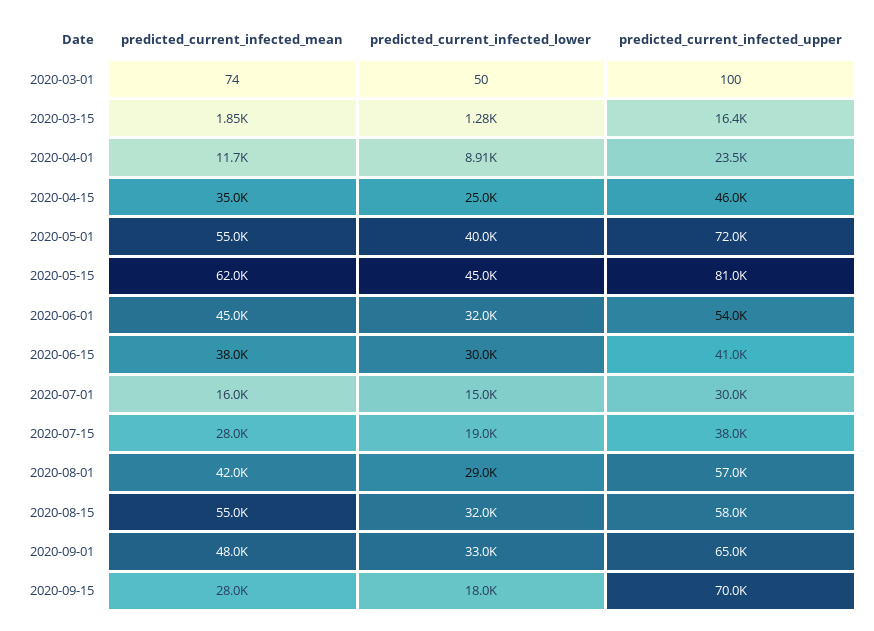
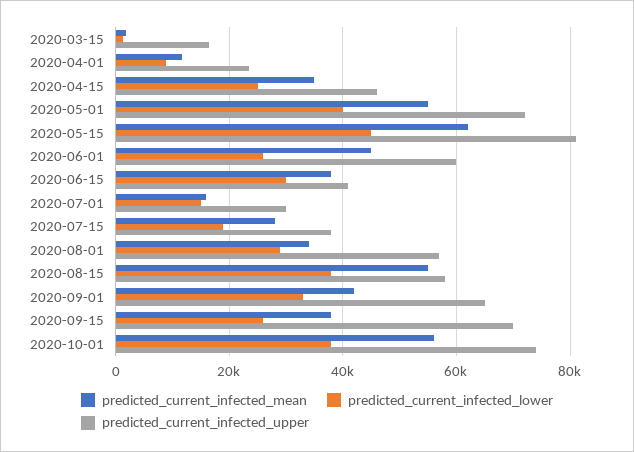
predicted_current_infected_mean, 2020-03-01: 74 -> none
predicted_current_infected_lower, 2020-03-01: 50 -> none
predicted_current_infected_upper, 2020-03-01: 100 -> none
predicted_current_infected_lower, 2020-06-01: 32000 -> 26000
predicted_current_infected_upper, 2020-06-01: 54000 -> 60000
predicted_current_infected_mean, 2020-08-01: 42000 -> 34000
predicted_current_infected_lower, 2020-08-15: 32000 -> 38000
predicted_current_infected_mean, 2020-09-01: 48000 -> 42000
predicted_current_infected_mean, 2020-09-15: 28000 -> 38000
predicted_current_infected_lower, 2020-09-15: 18000 -> 26000
predicted_current_infected_mean, 2020-10-01: none -> 56000
predicted_current_infected_lower, 2020-10-01: none -> 38000
predicted_current_infected_upper, 2020-10-01: none -> 74000

